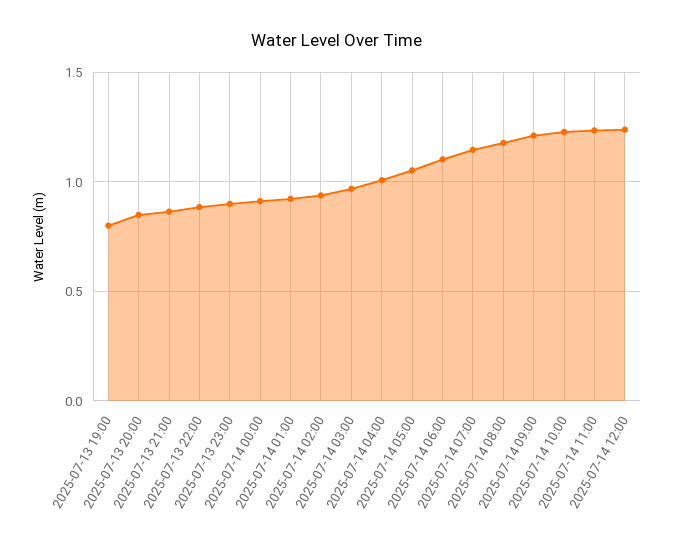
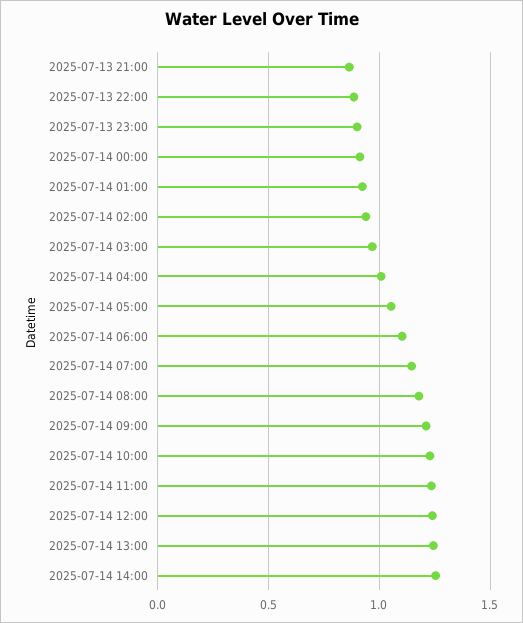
2025-07-13 19:00: 0.8 -> none
2025-07-13 20:00: 0.85 -> none
2025-07-14 13:00: none -> 1.25
2025-07-14 14:00: none -> 1.25

